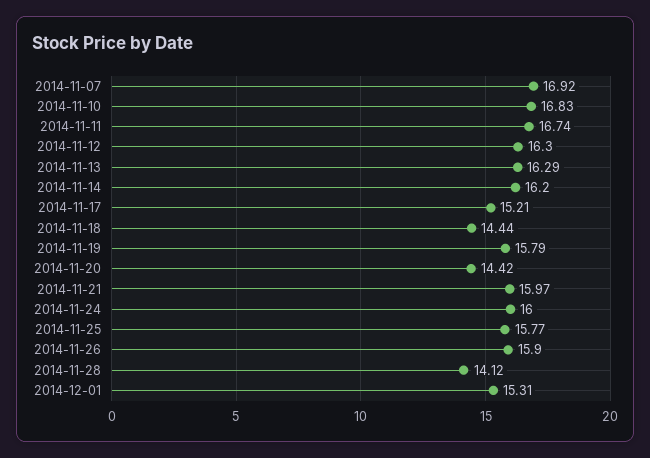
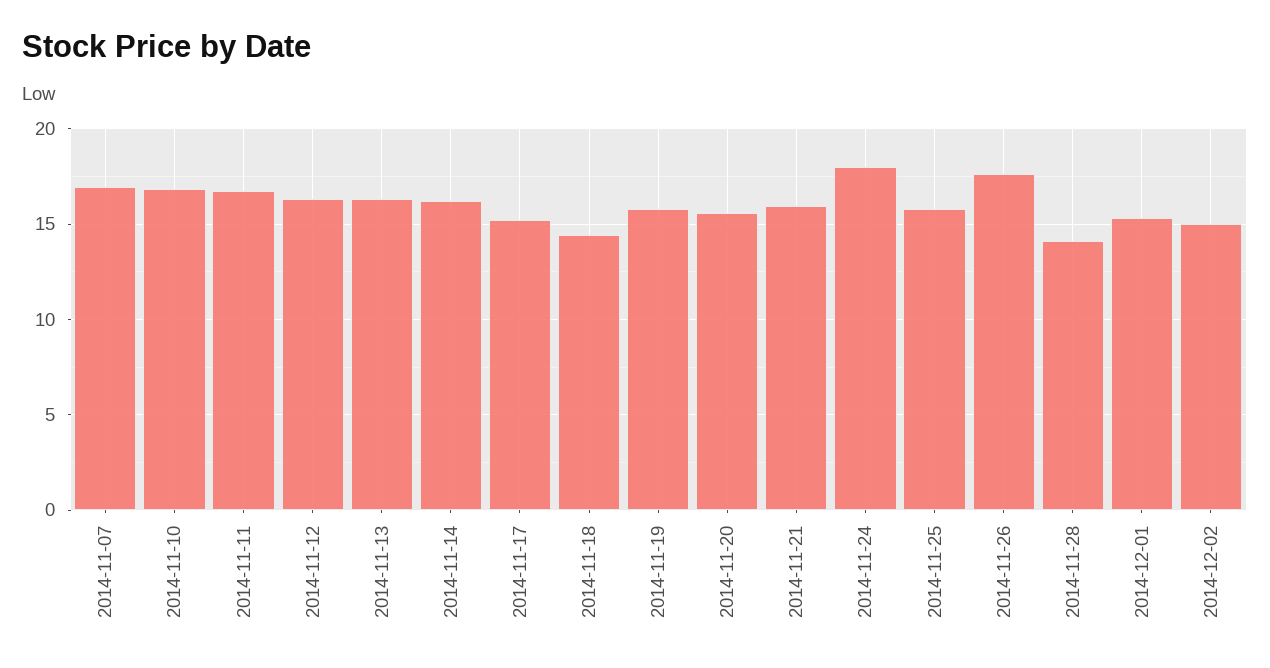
2014-11-20: 14.42 -> 15.5
2014-11-24: 16 -> 18
2014-11-26: 15.9 -> 17.5
2014-12-02: none -> 15

